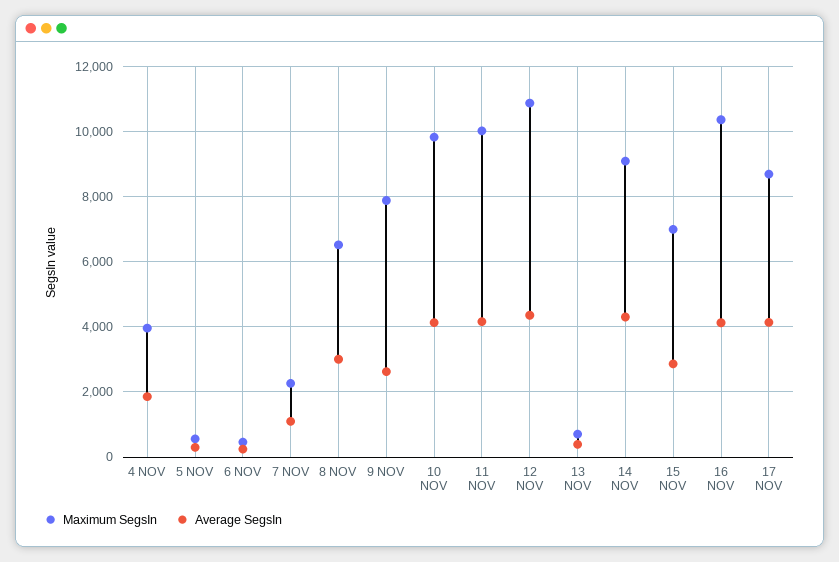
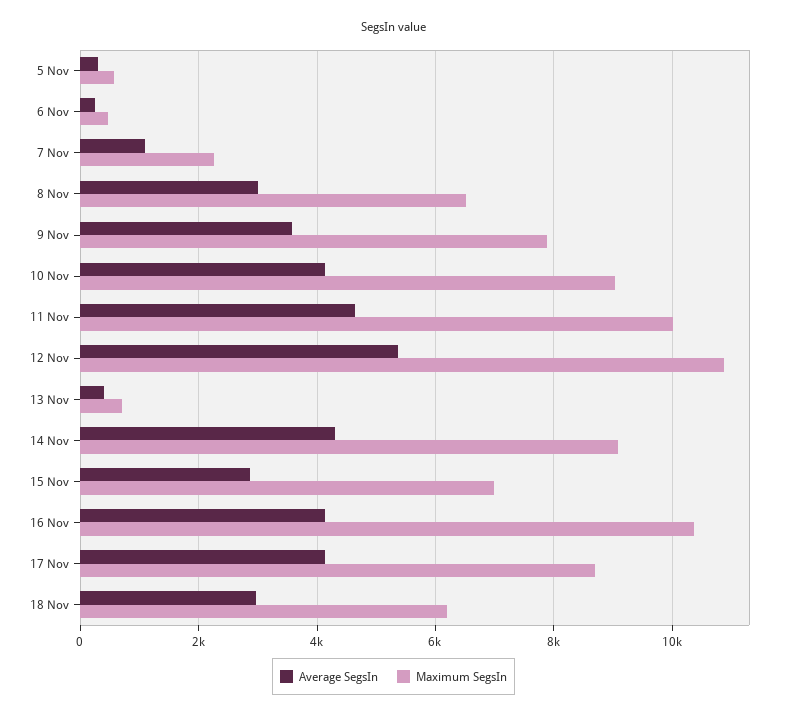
Maximum SegsIn, 4 NOV: 4000 -> none
Average SegsIn, 4 NOV: 1800 -> none
Average SegsIn, 9 NOV: 2600 -> 3600
Maximum SegsIn, 10 NOV: 9800 -> 9000
Average SegsIn, 11 NOV: 4200 -> 4600
Average SegsIn, 12 NOV: 4400 -> 5400
Average SegsIn, 18 Nov: none -> 3000
Maximum SegsIn, 18 Nov: none -> 6200

